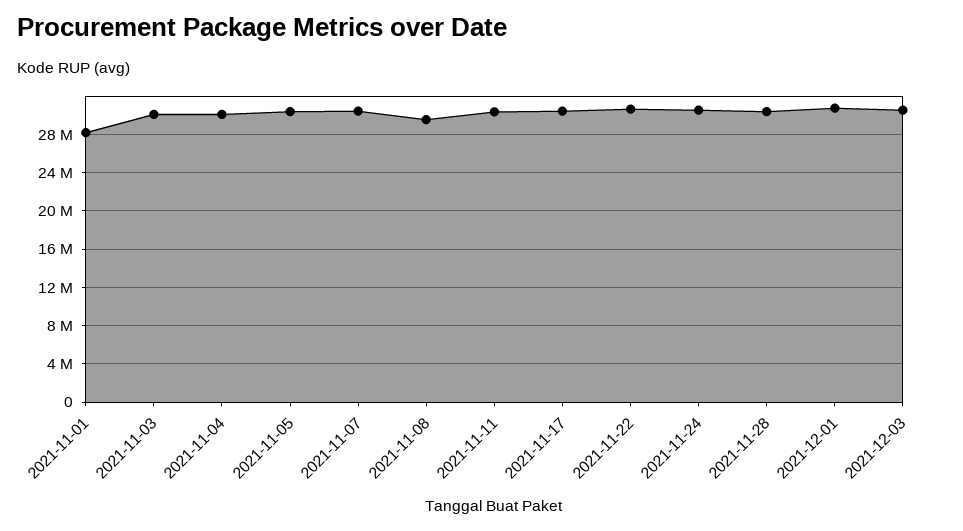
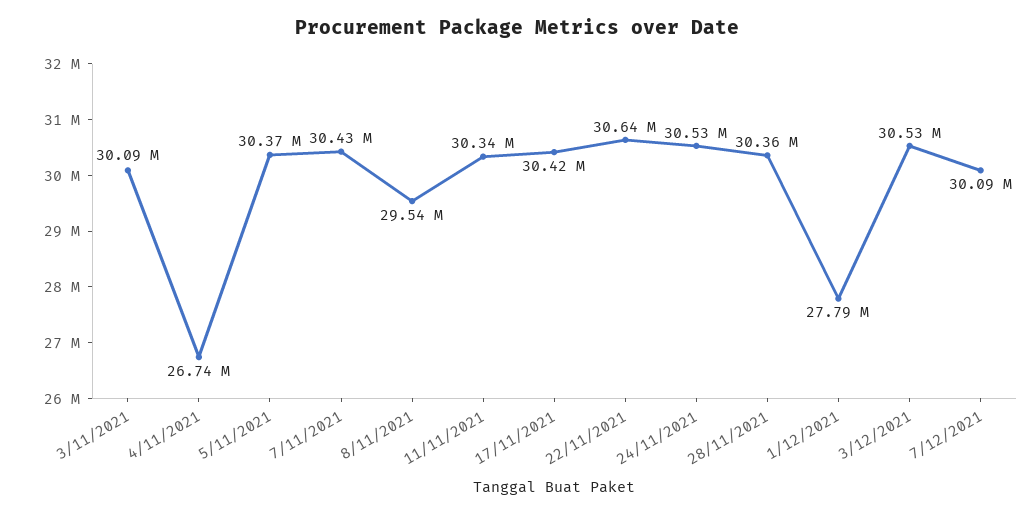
2021-11-01: 28000000 -> none
2021-11-04: 30000000 -> 26740000
2021-12-01: 31000000 -> 27790000
7/12/2021: none -> 30090000

